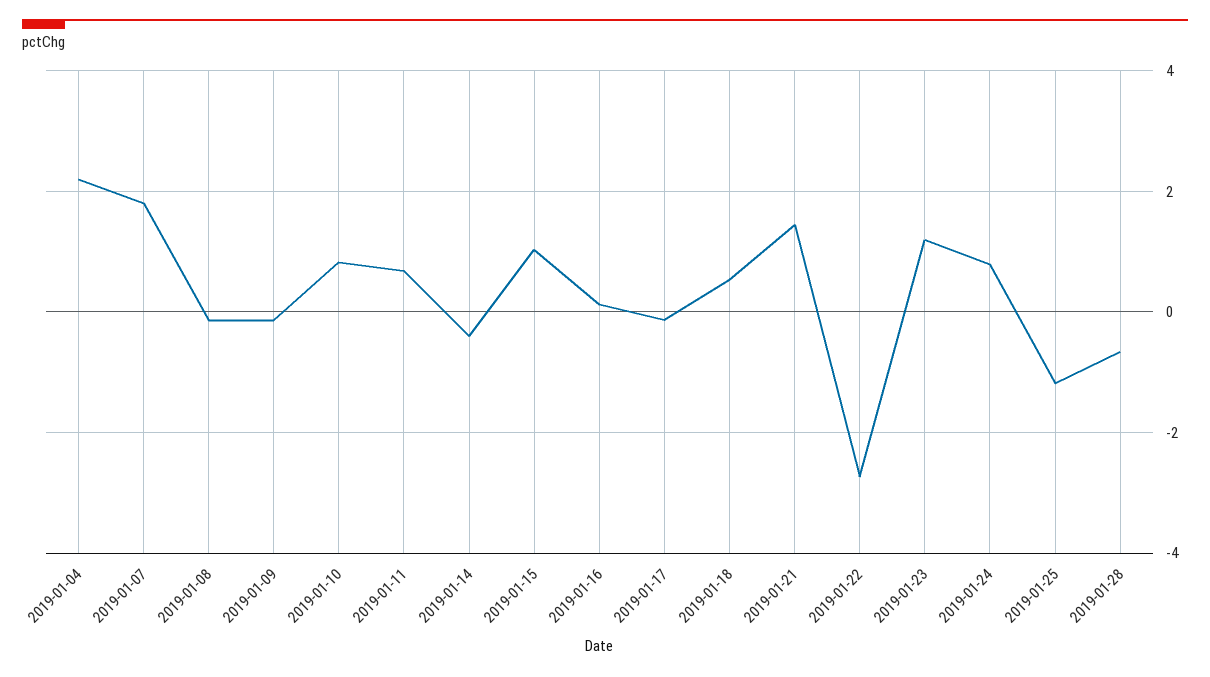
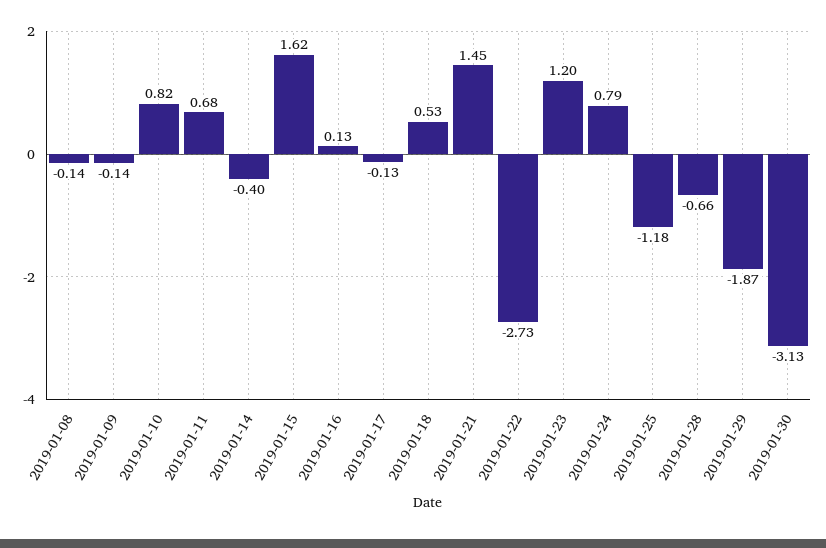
2019-01-04: 2.2 -> none
2019-01-07: 1.8 -> none
2019-01-15: 1 -> 1.62
2019-01-29: none -> -1.87
2019-01-30: none -> -3.13

